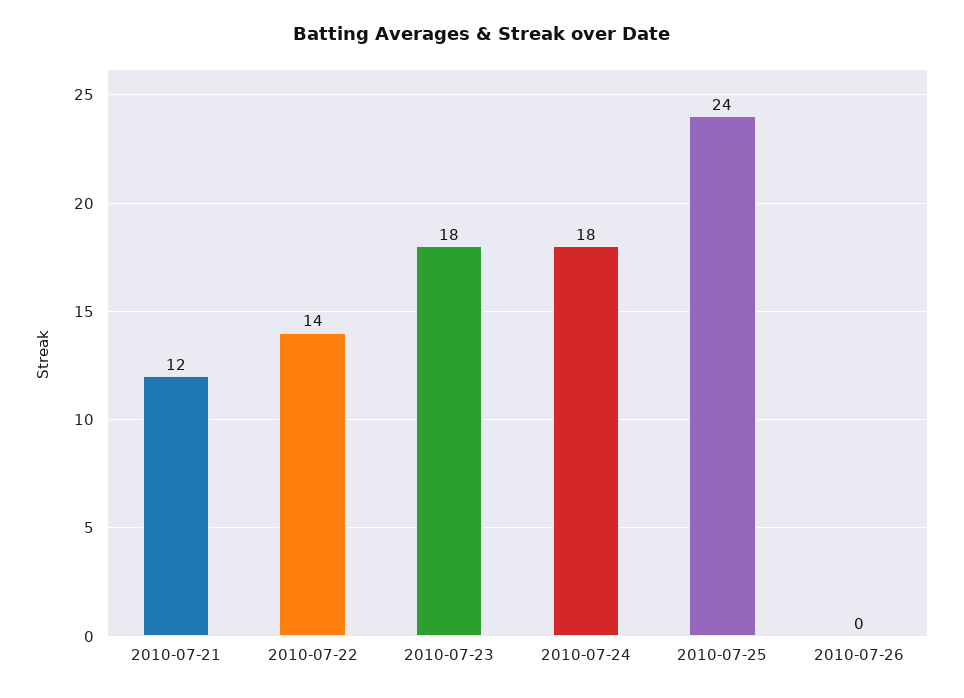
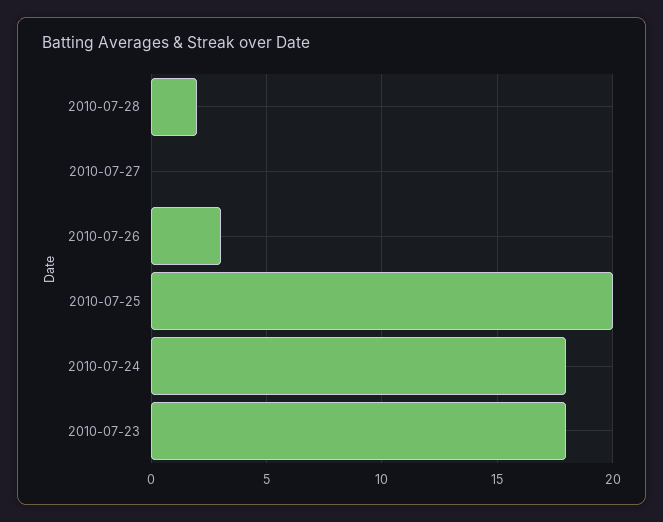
2010-07-21: 12 -> none
2010-07-22: 14 -> none
2010-07-25: 24 -> 20
2010-07-26: 0 -> 3
2010-07-28: none -> 2
2010-07-27: none -> 0

